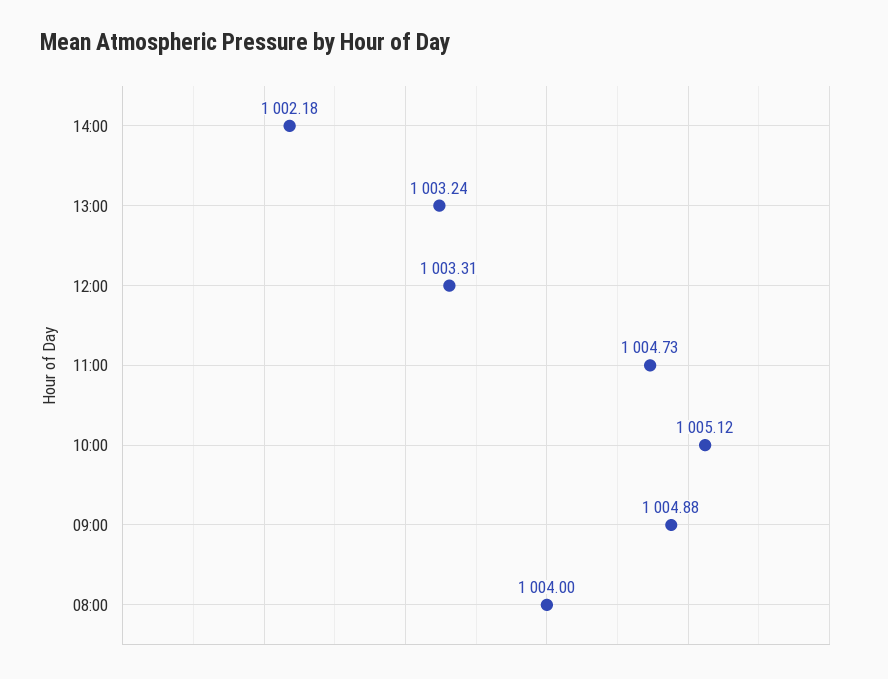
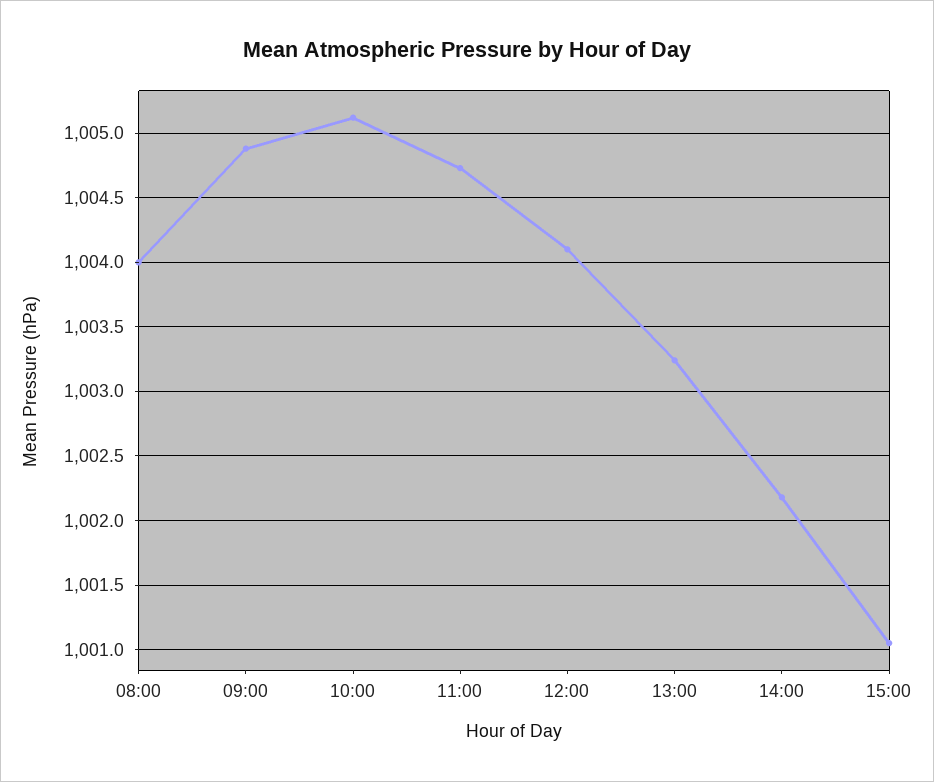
12:00: 1003.31 -> 1004.1
15:00: none -> 1001.05

